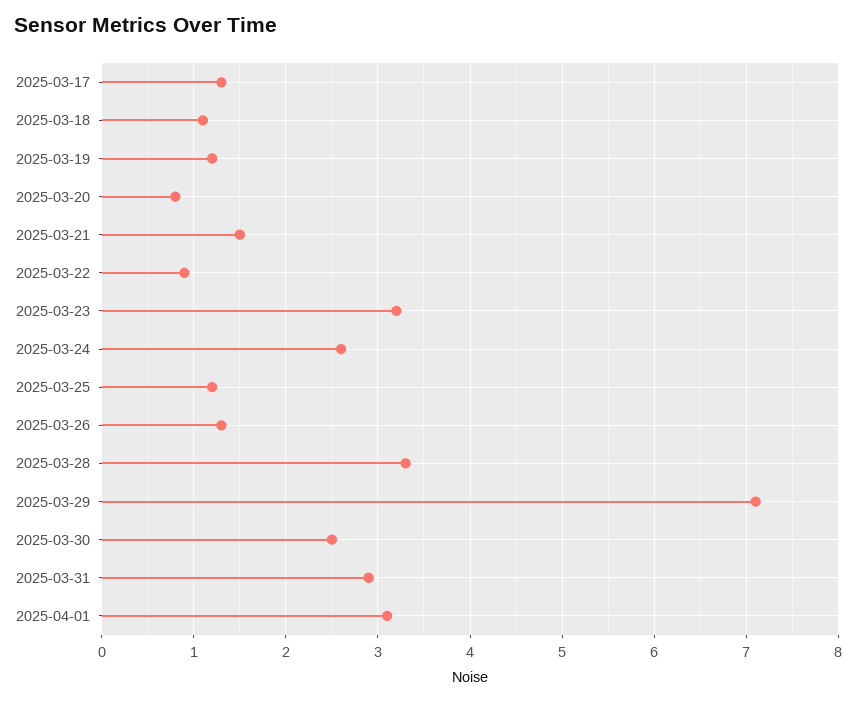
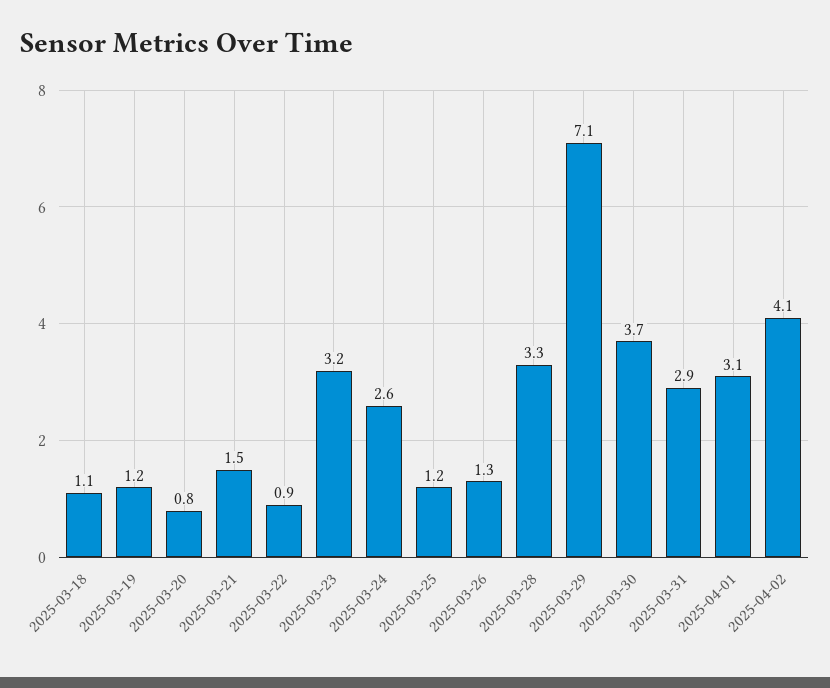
2025-03-17: 1.3 -> none
2025-03-30: 2.5 -> 3.7
2025-04-02: none -> 4.1

